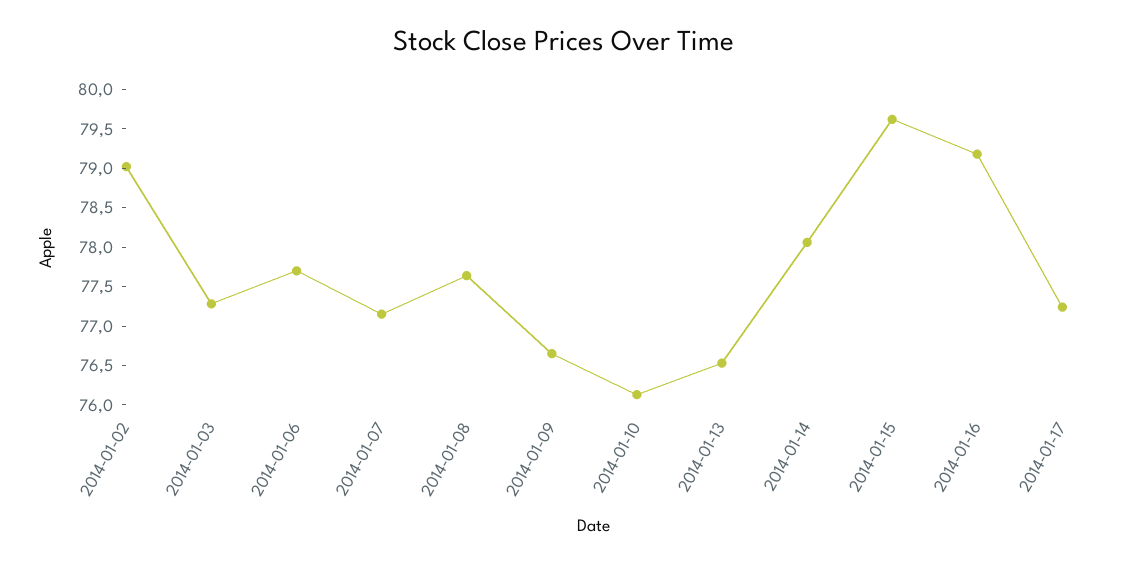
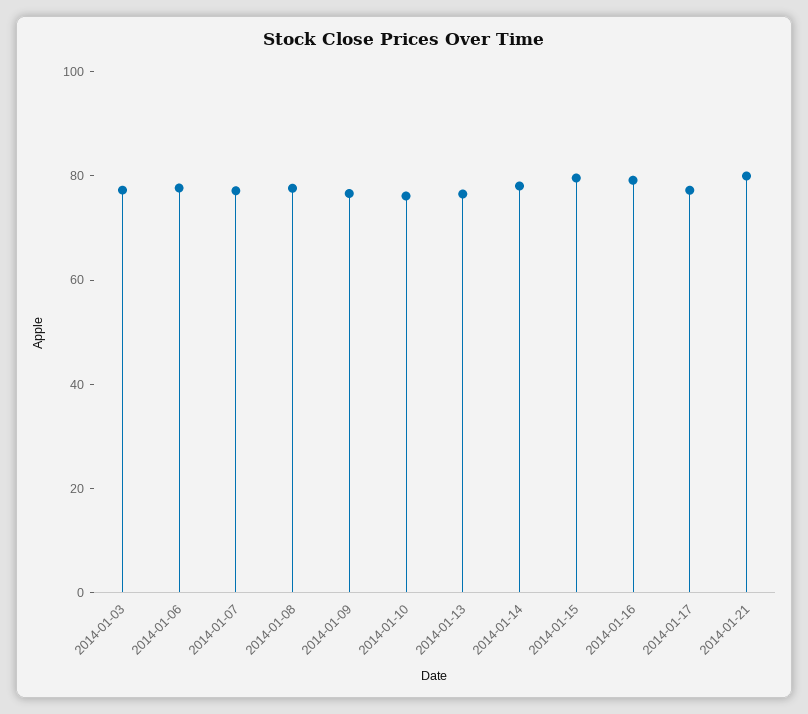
2014-01-02: 79 -> none
2014-01-21: none -> 80

